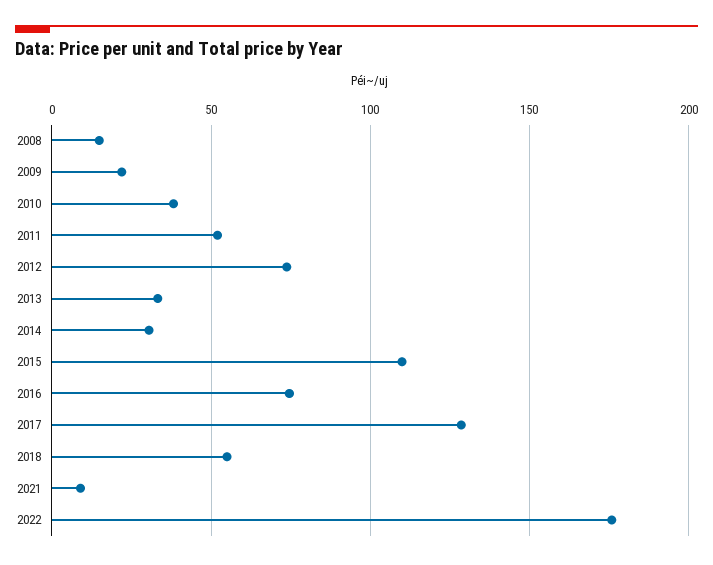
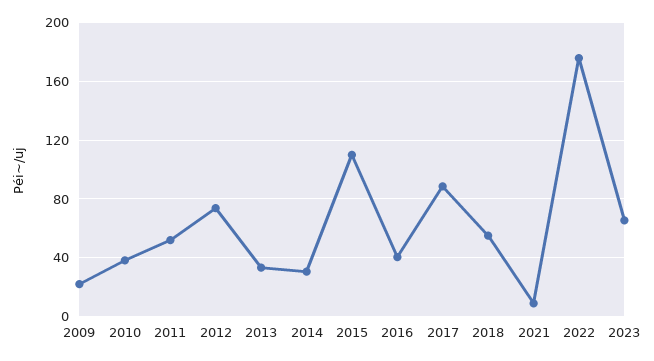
2008: 15 -> none
2016: 75 -> 40
2017: 130 -> 90
2023: none -> 65

